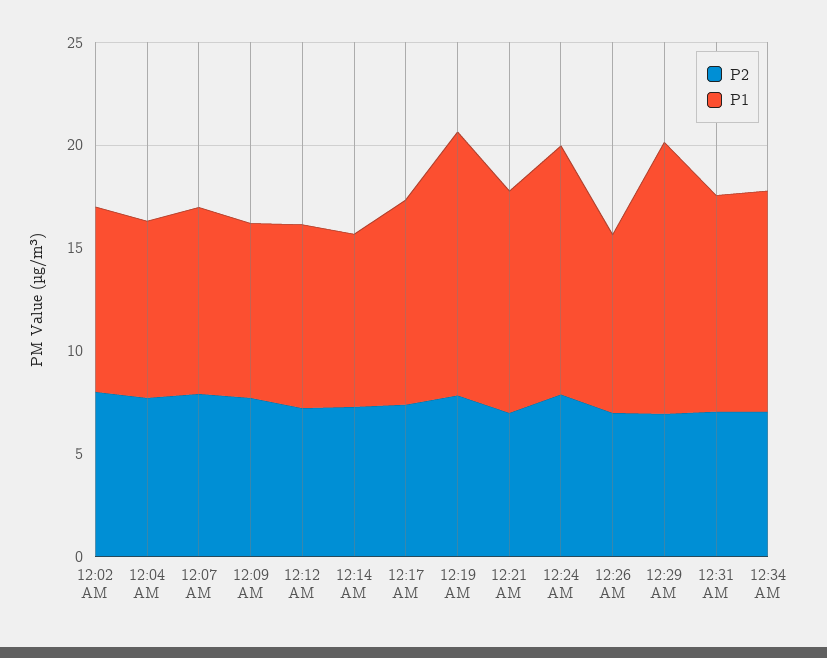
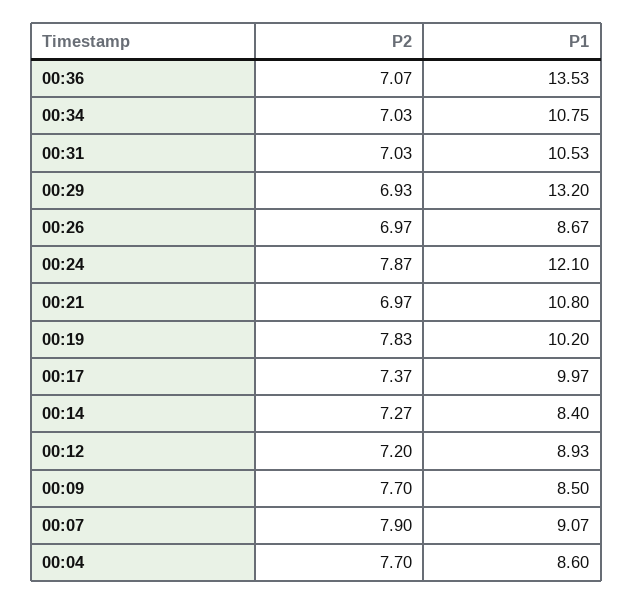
P2, 12:02 AM: 8 -> none
P1, 12:02 AM: 9 -> none
P1, 12:19 AM: 13 -> 10.2
P2, 00:36: none -> 7.07
P1, 00:36: none -> 13.53

